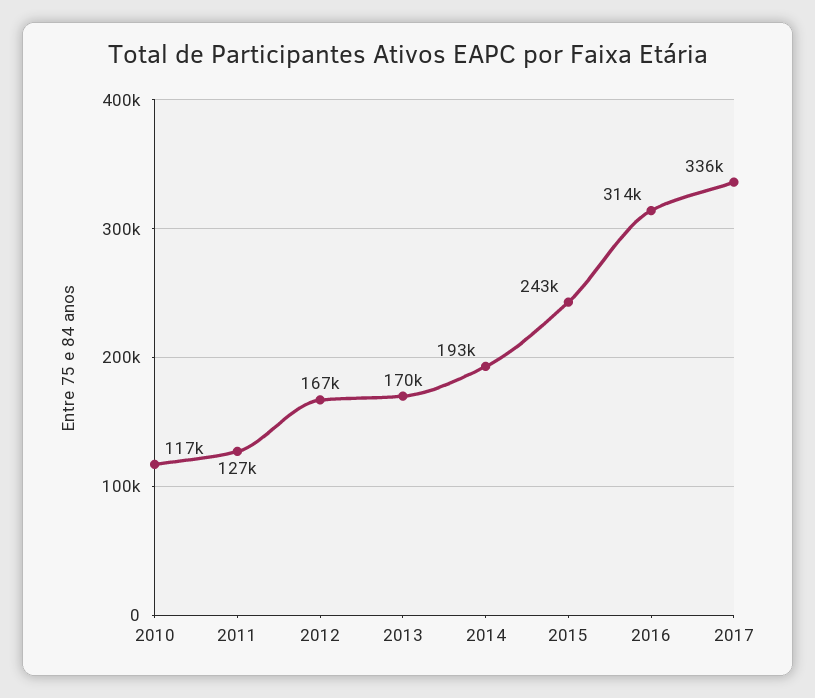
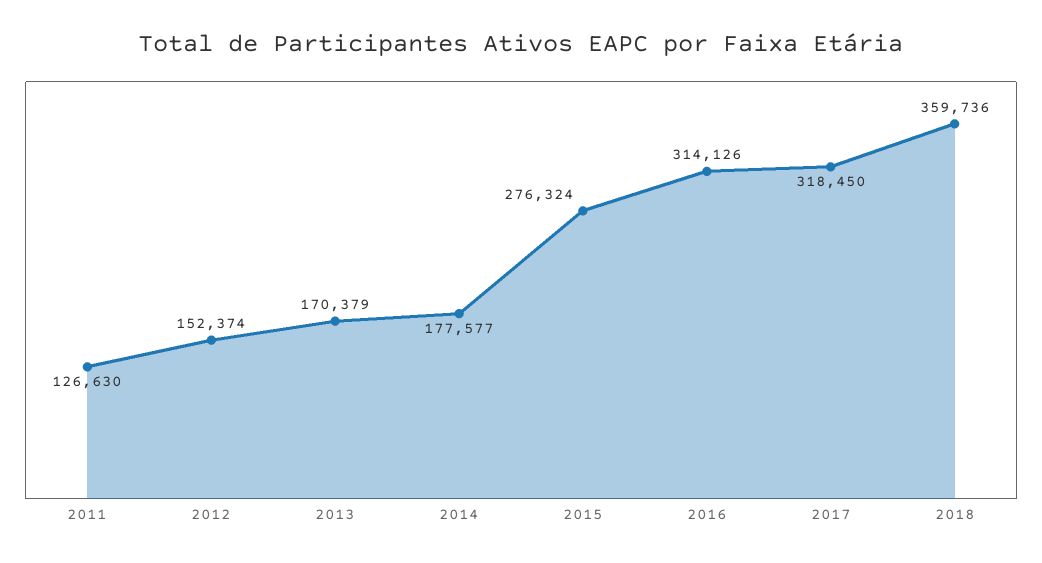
2010: 117000 -> none
2012: 167000 -> 152374
2014: 193000 -> 177577
2015: 243000 -> 276324
2017: 336000 -> 318450
2018: none -> 359736

